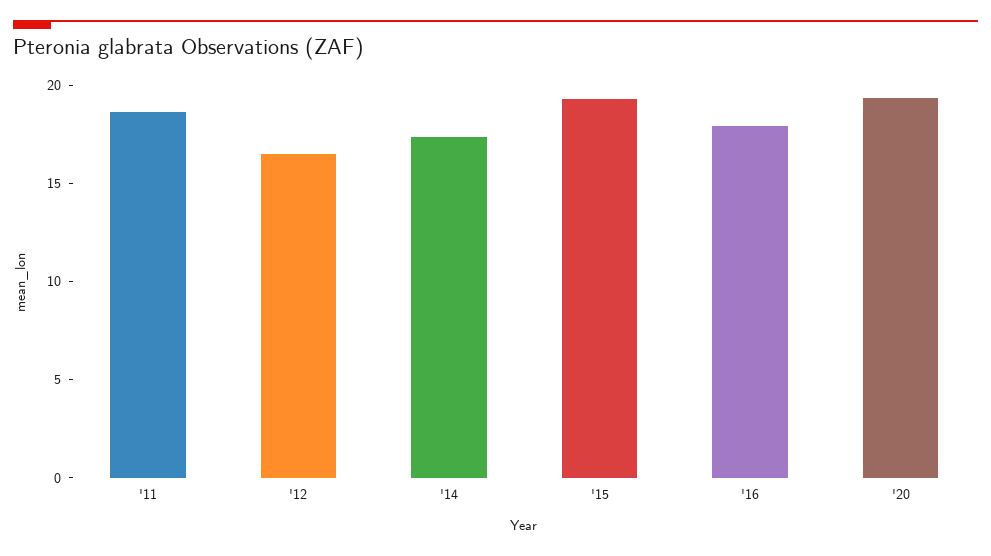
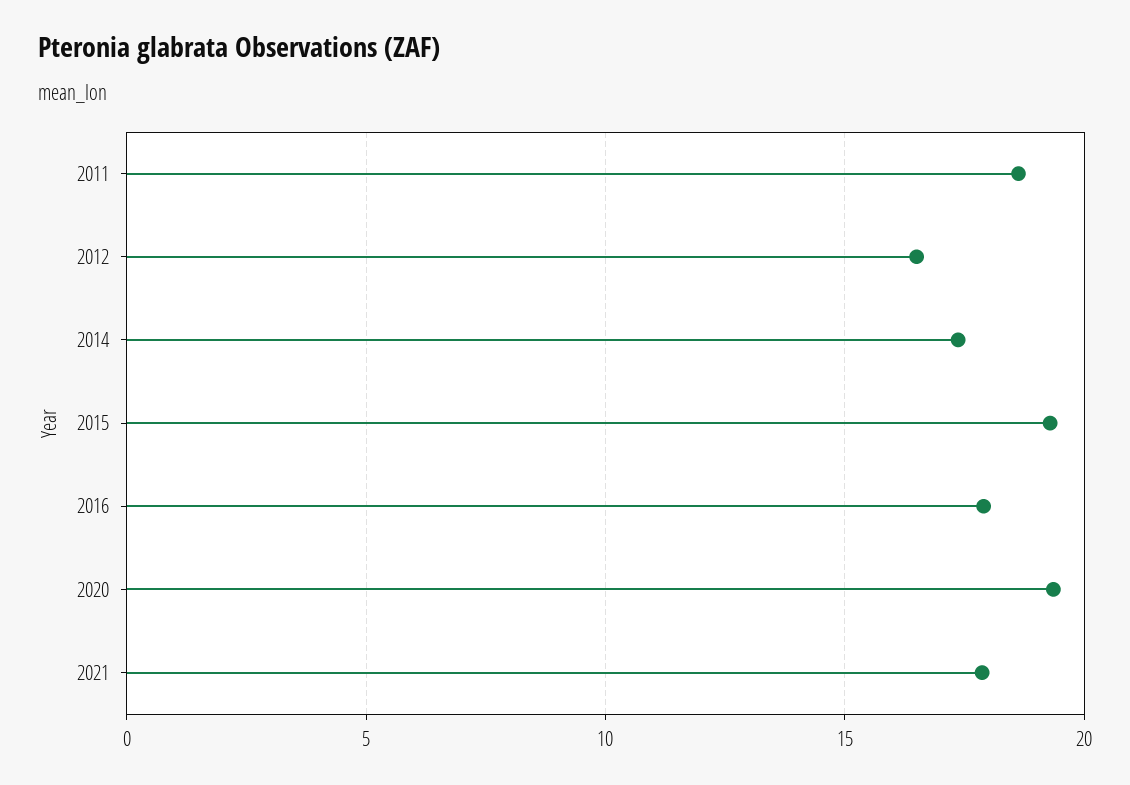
2021: none -> 18

